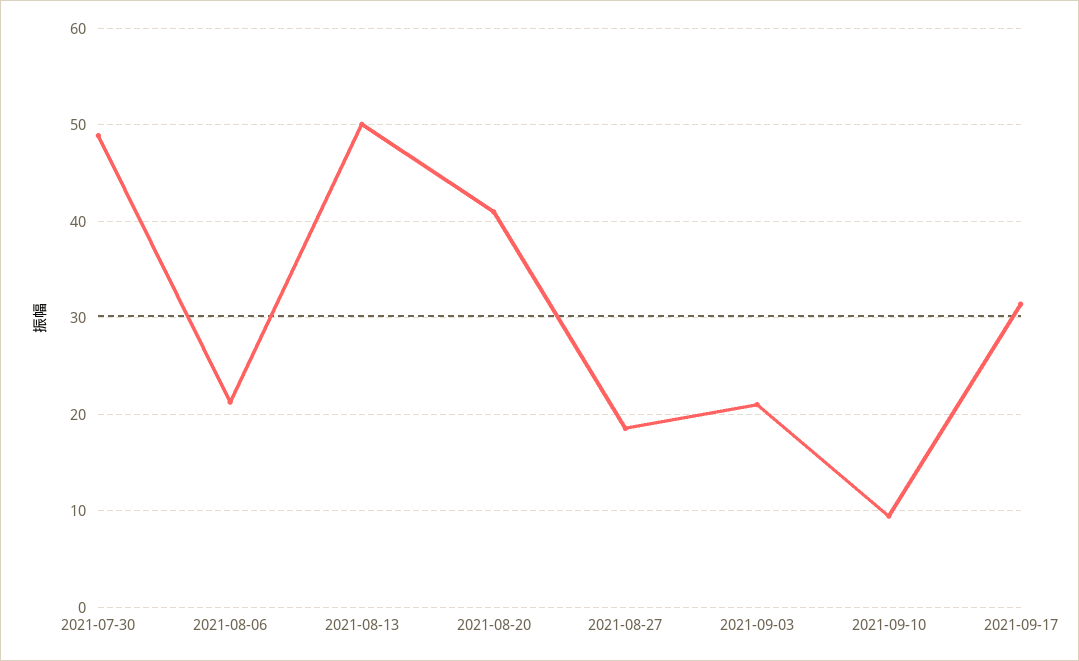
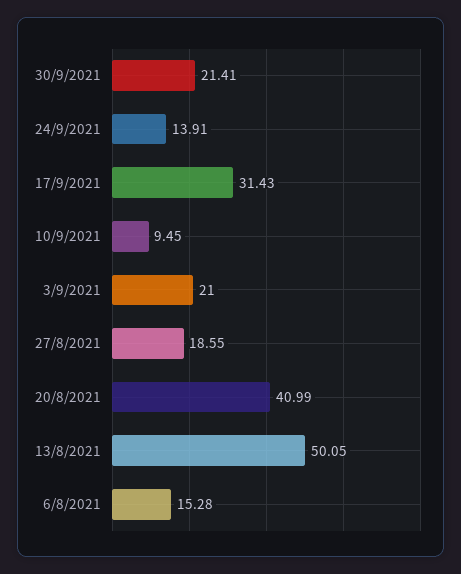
2021-07-30: 49 -> none
2021-08-06: 21 -> 15.28
30/9/2021: none -> 21.41
24/9/2021: none -> 13.91

